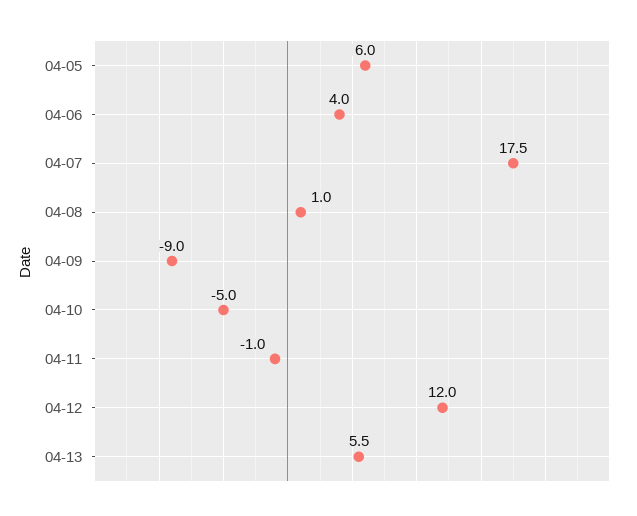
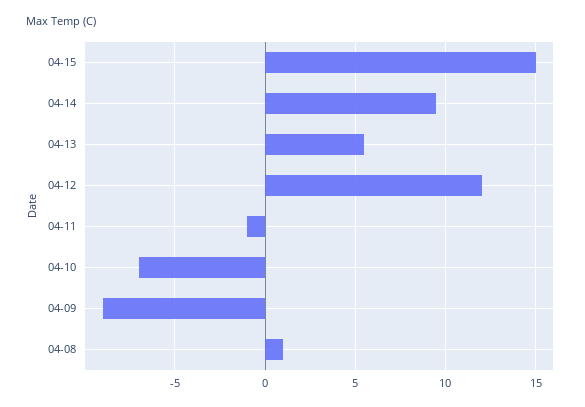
04-05: 6 -> none
04-06: 4 -> none
04-07: 17.5 -> none
04-10: -5 -> -7
04-15: none -> 15
04-14: none -> 9.5

